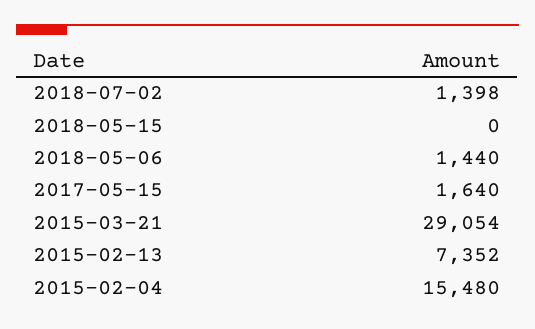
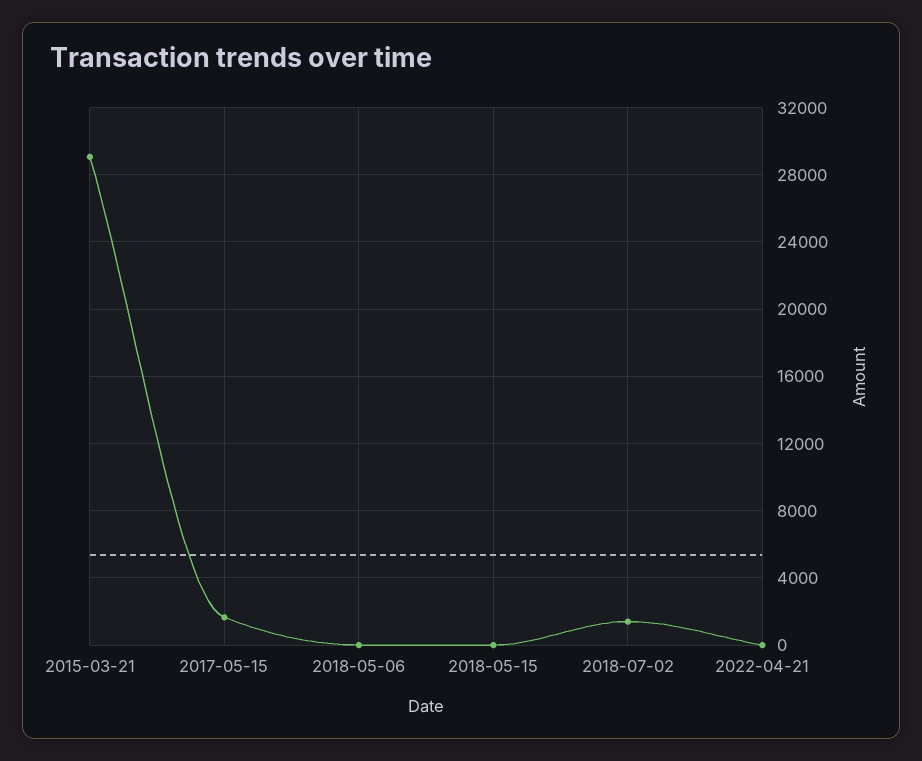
2018-05-06: 1440 -> 0
2015-02-13: 7352 -> none
2015-02-04: 15480 -> none
2022-04-21: none -> 0

